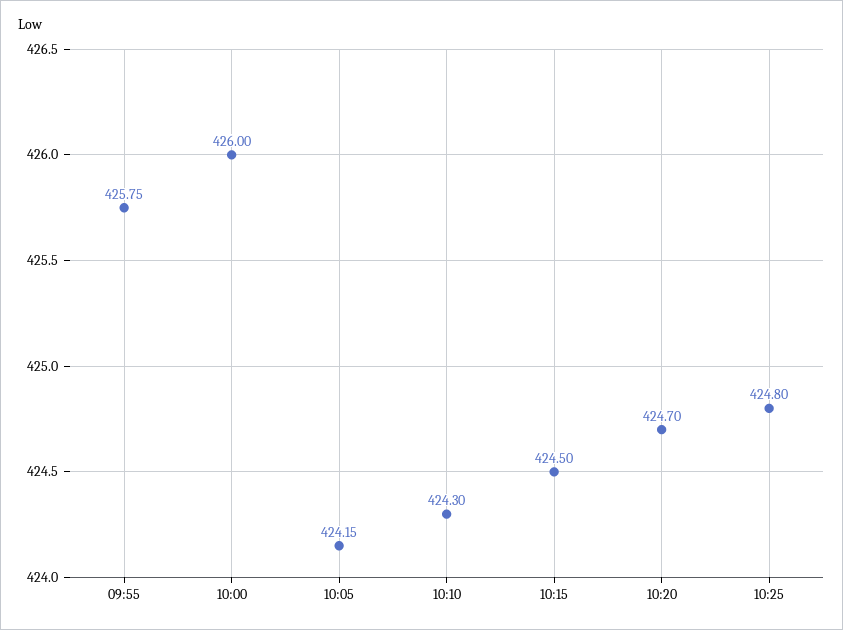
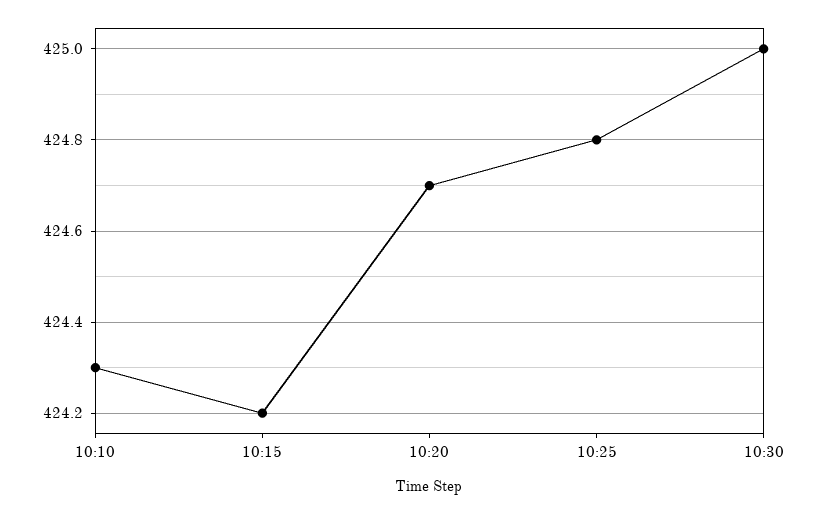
09:55: 425.75 -> none
10:00: 426 -> none
10:05: 424.15 -> none
10:15: 424.5 -> 424.2
10:30: none -> 425

